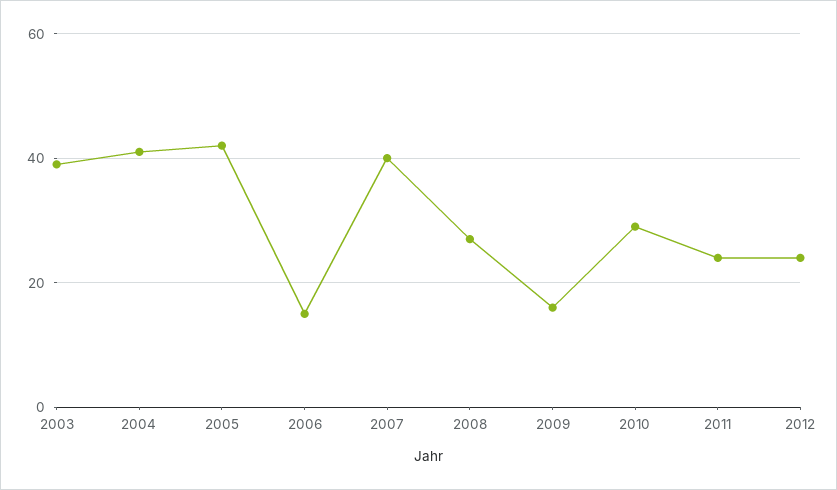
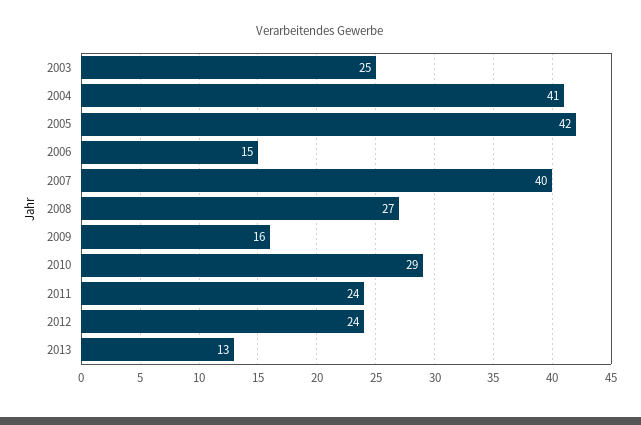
2003: 40 -> 25
2013: none -> 13

